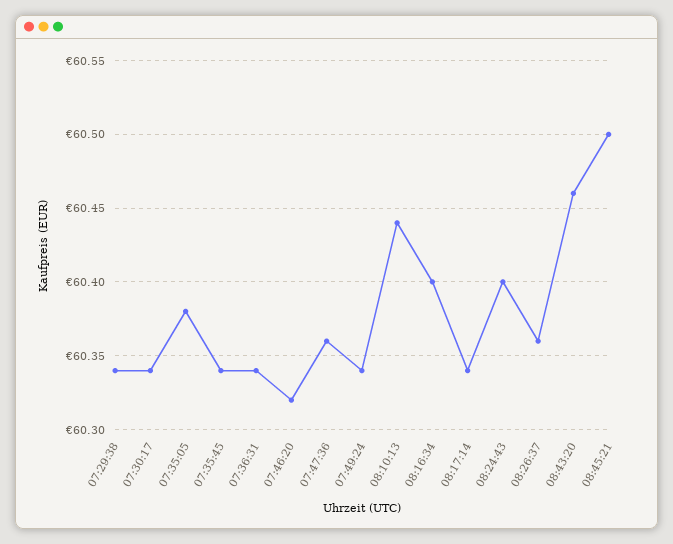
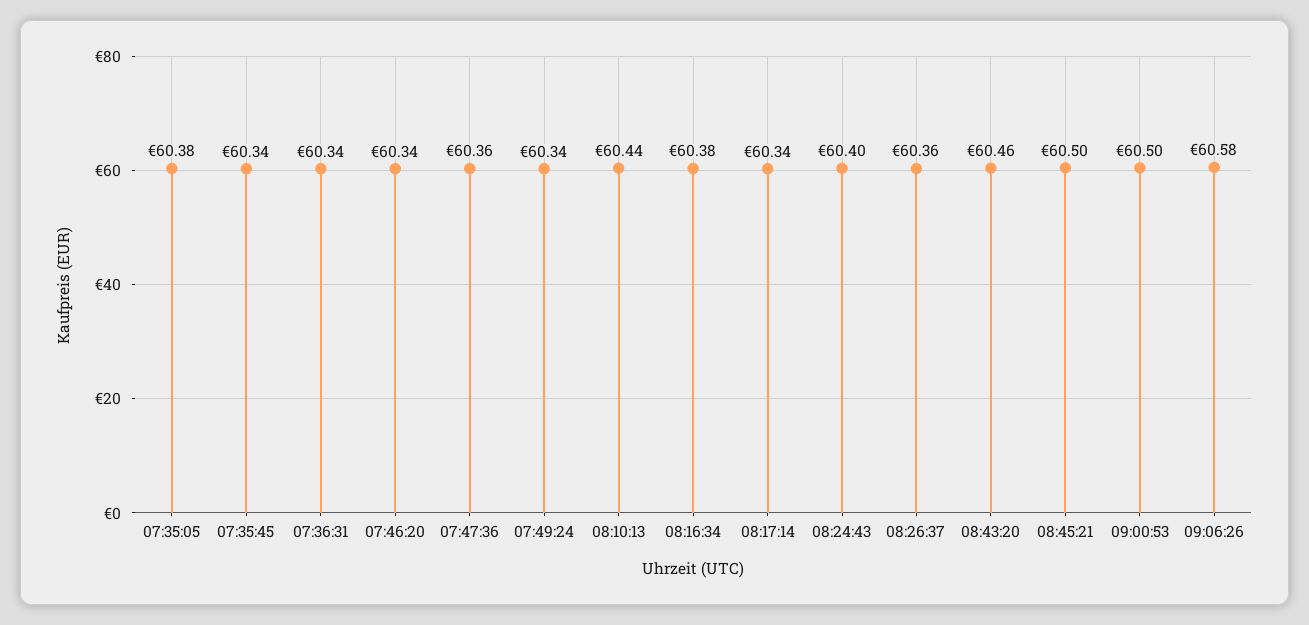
07:29:38: 60.34 -> none
07:30:17: 60.34 -> none
07:46:20: 60.32 -> 60.34
08:16:34: 60.4 -> 60.38
09:00:53: none -> 60.5
09:06:26: none -> 60.58

